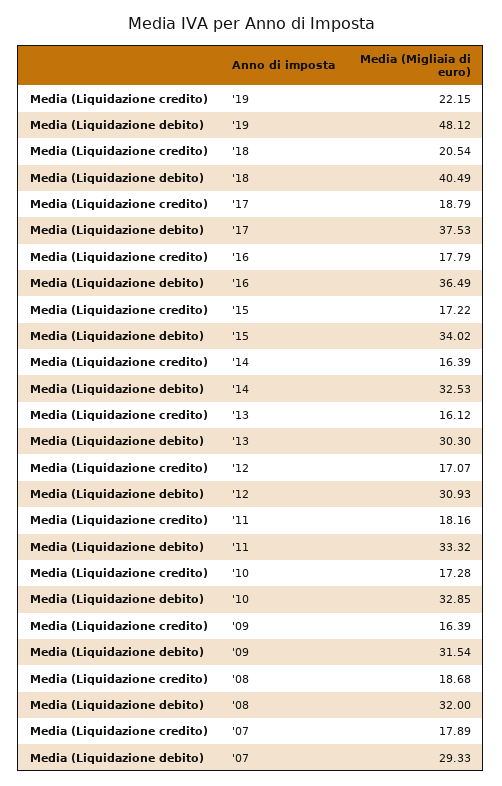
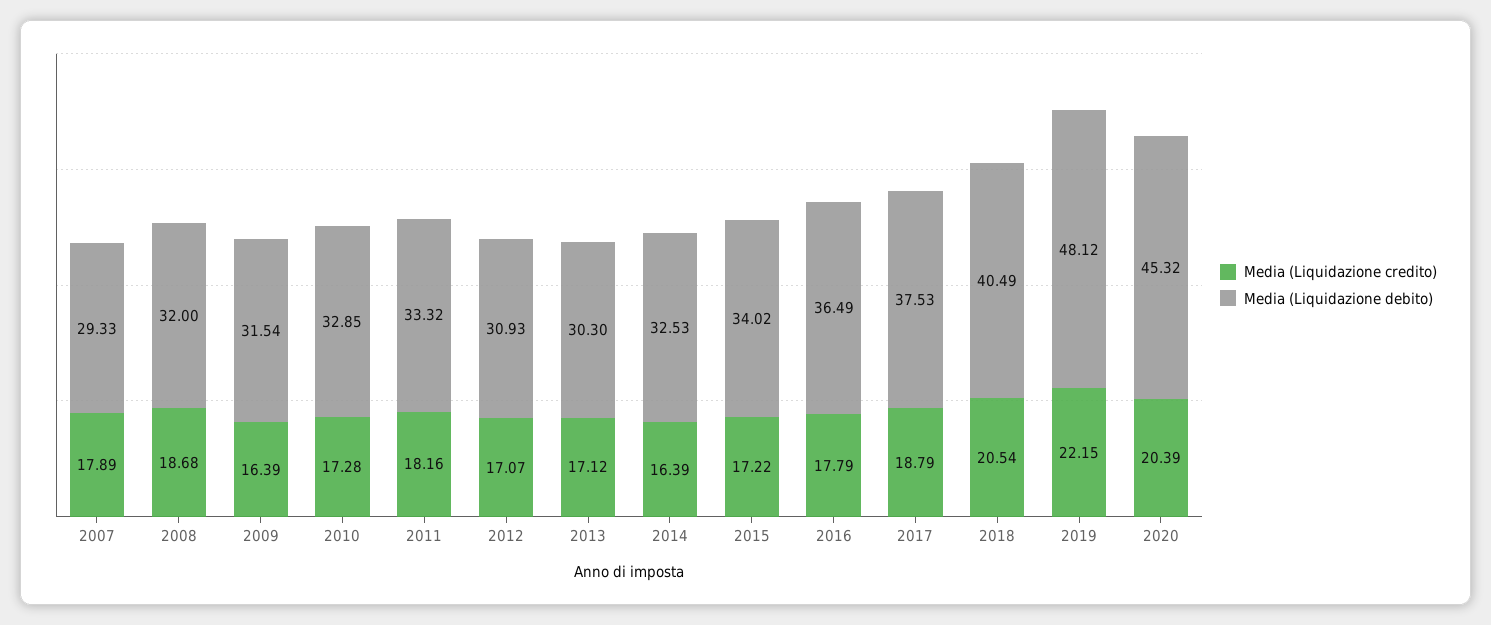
Media (Liquidazione credito), '13: 16.12 -> 17.12
Media (Liquidazione credito), 2020: none -> 20.39
Media (Liquidazione debito), 2020: none -> 45.32

